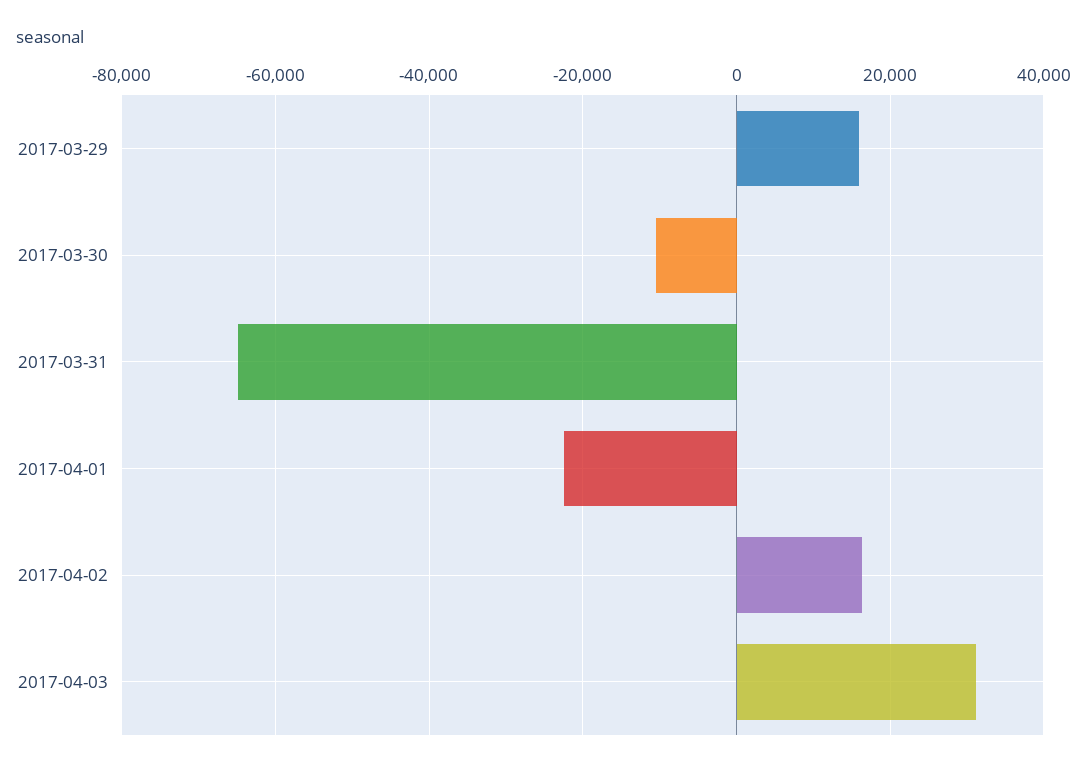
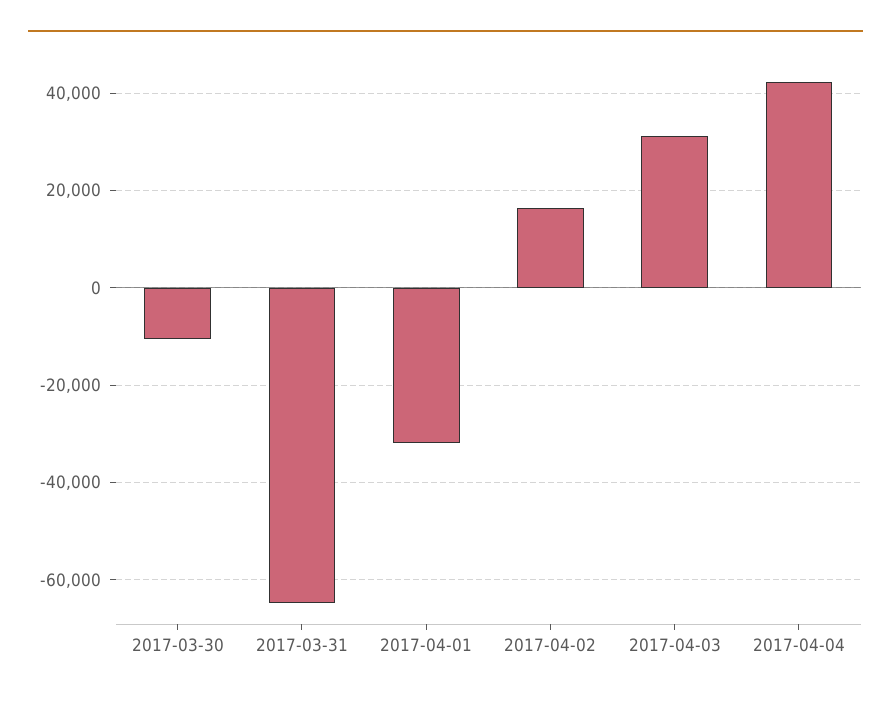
2017-03-29: 16000 -> none
2017-04-01: -22000 -> -32000
2017-04-04: none -> 42000

